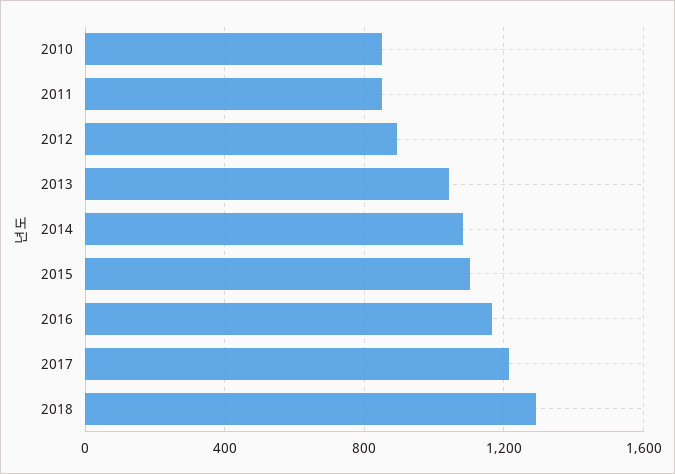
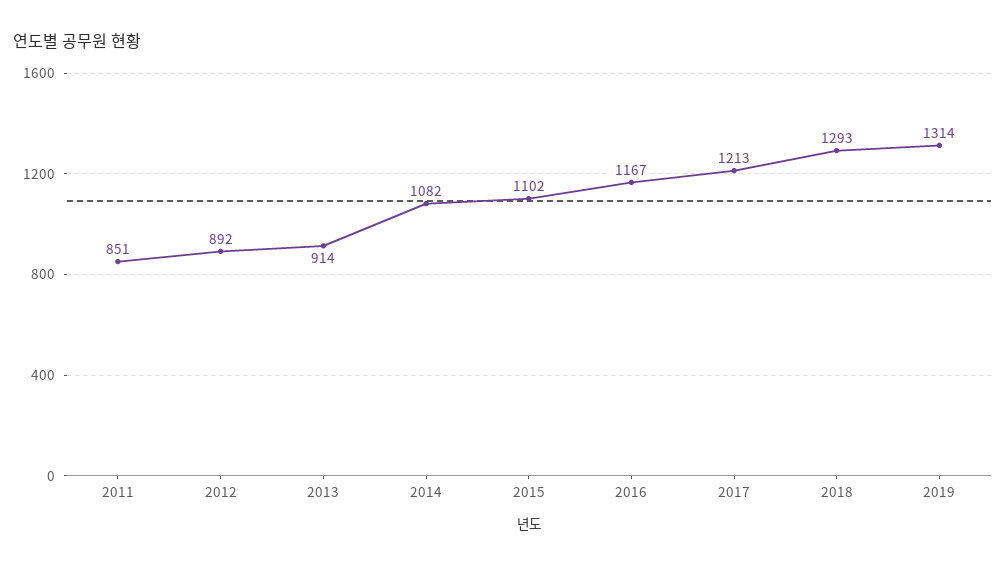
2010: 850 -> none
2013: 1050 -> 914
2019: none -> 1314

